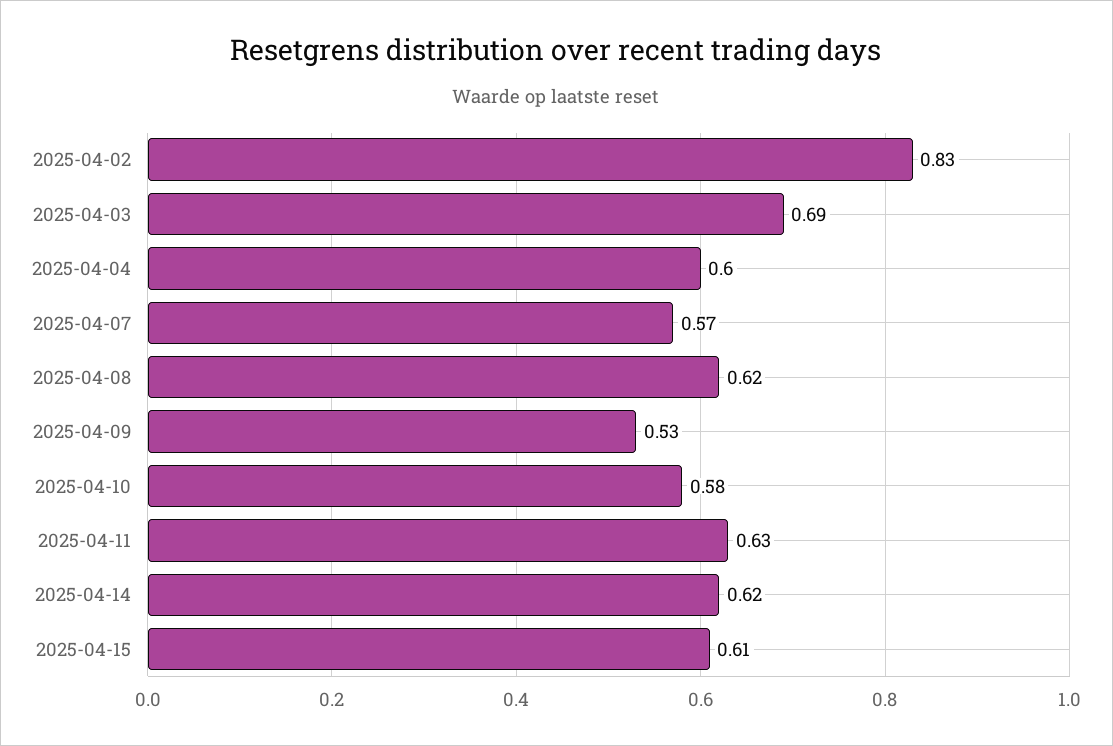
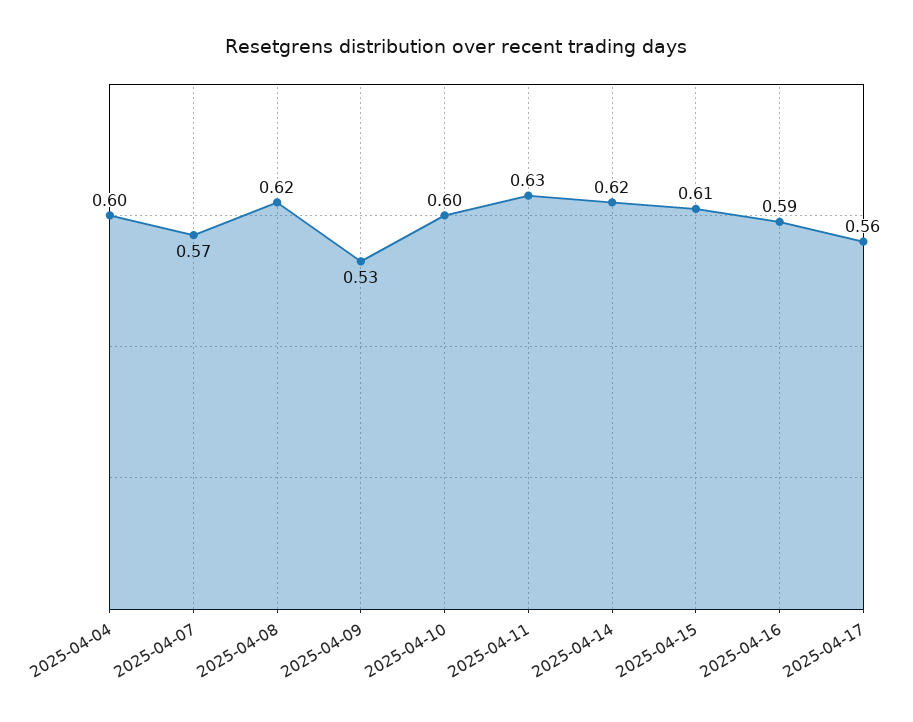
2025-04-02: 0.83 -> none
2025-04-03: 0.69 -> none
2025-04-10: 0.58 -> 0.6
2025-04-16: none -> 0.59
2025-04-17: none -> 0.56

